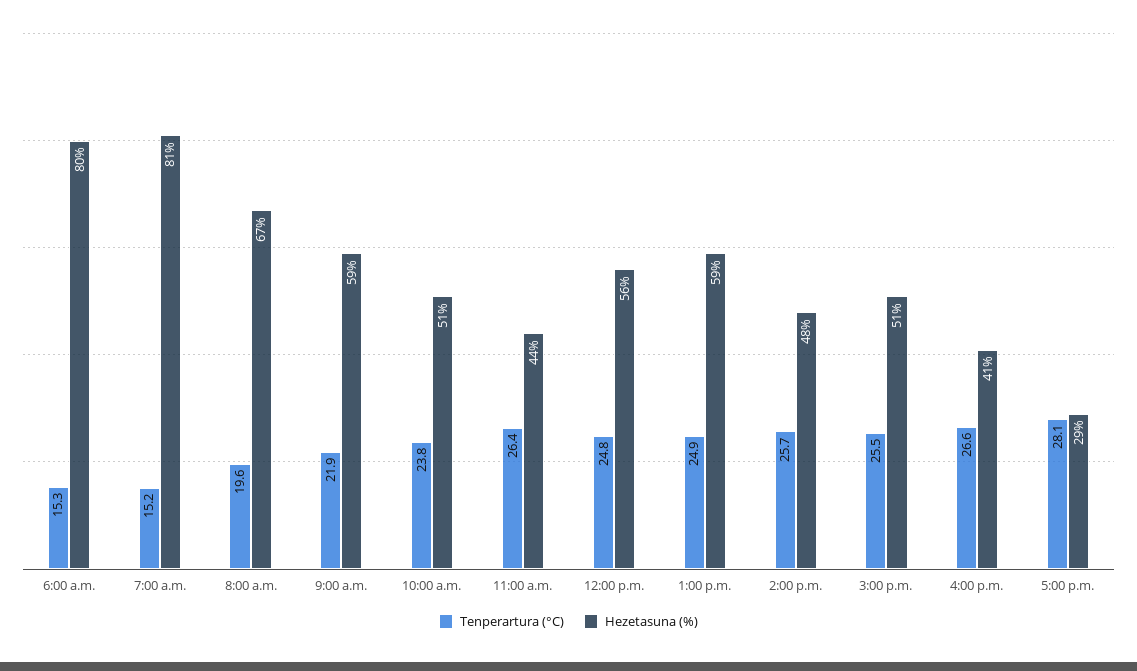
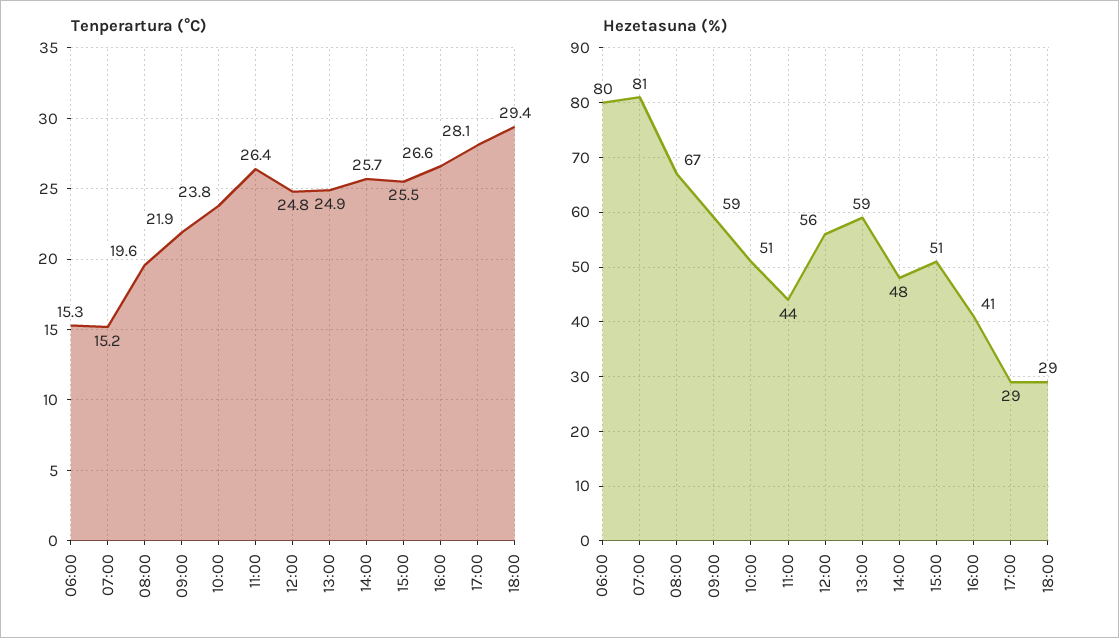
Tenperartura (°C), 18:00: none -> 29.4
Hezetasuna (%), 18:00: none -> 29

